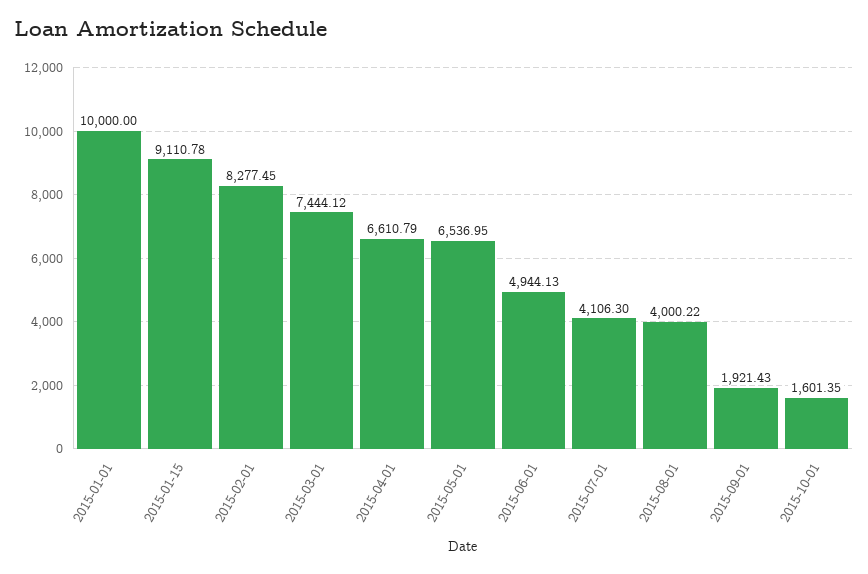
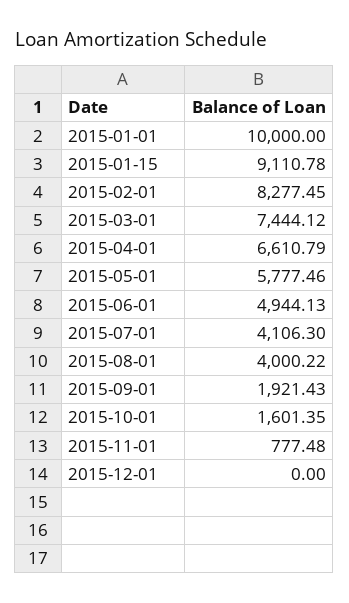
2015-05-01: 6536.95 -> 5777.46
2015-11-01: none -> 777.48
2015-12-01: none -> 0

